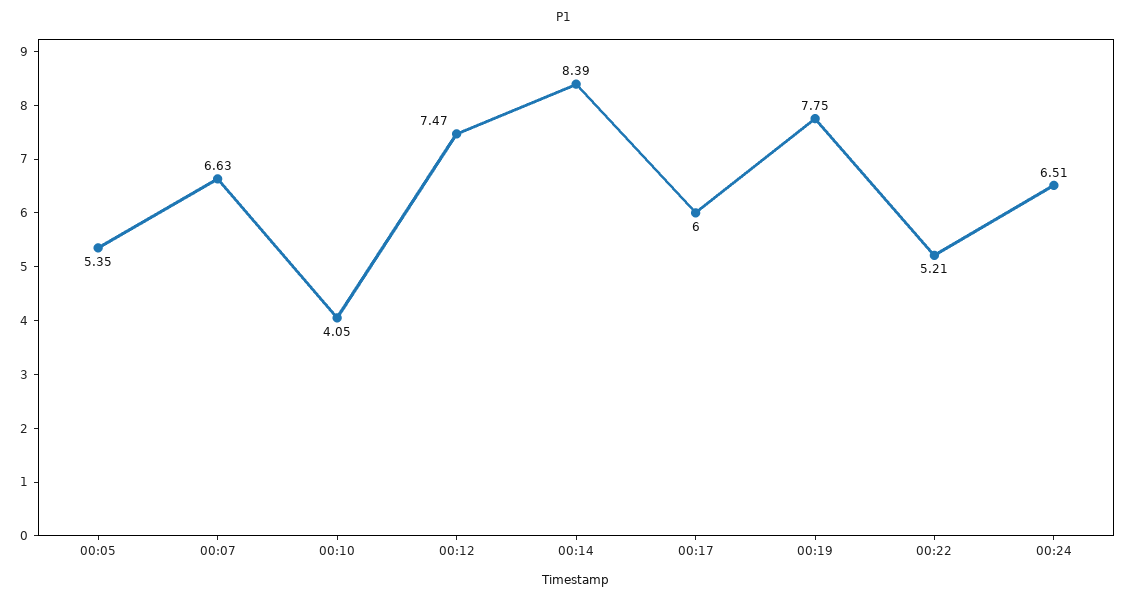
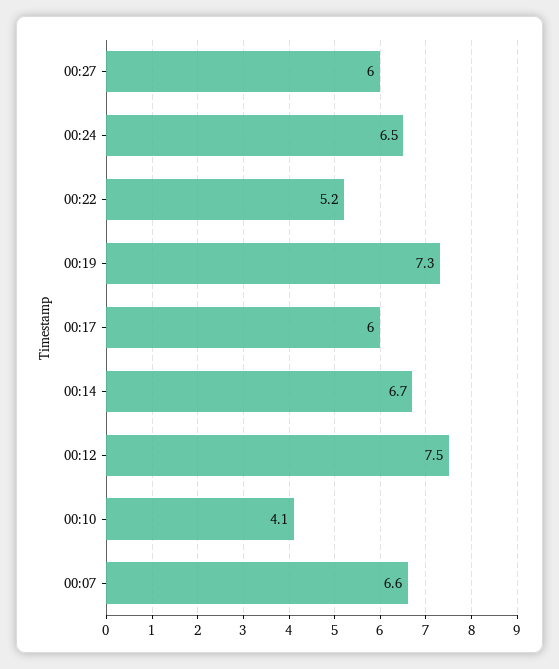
00:05: 5.35 -> none
00:14: 8.39 -> 6.7
00:19: 7.75 -> 7.3
00:27: none -> 6

